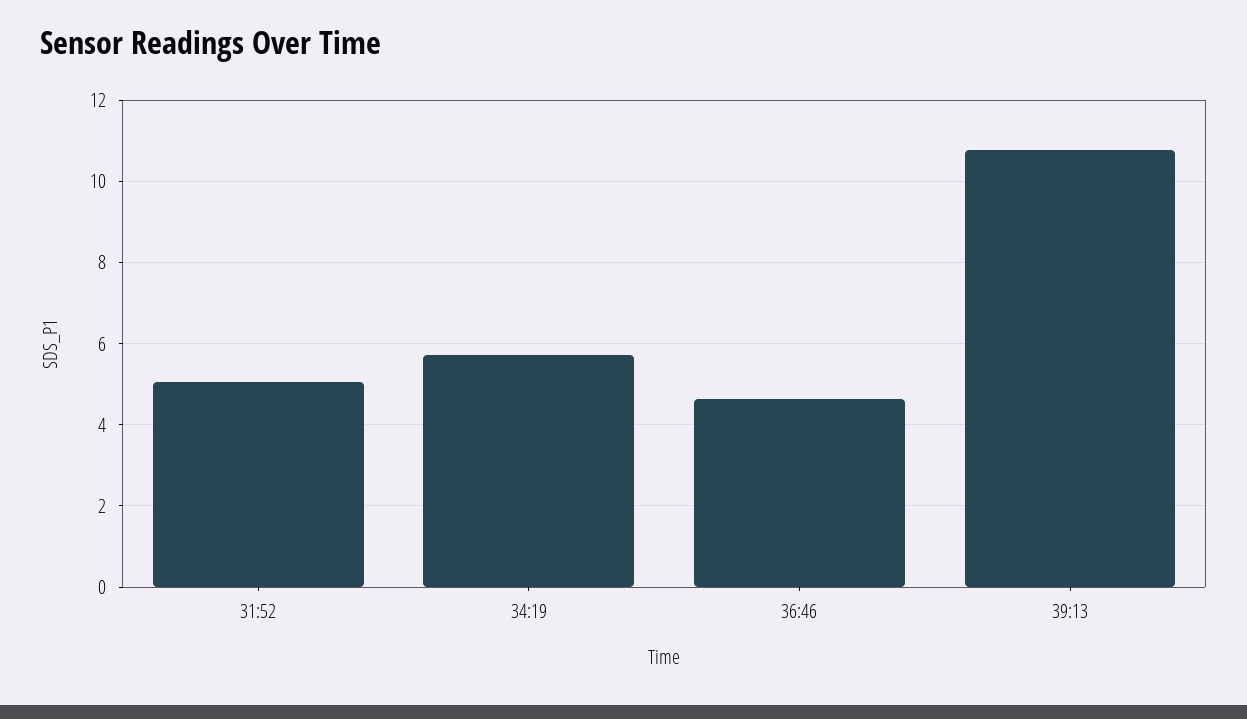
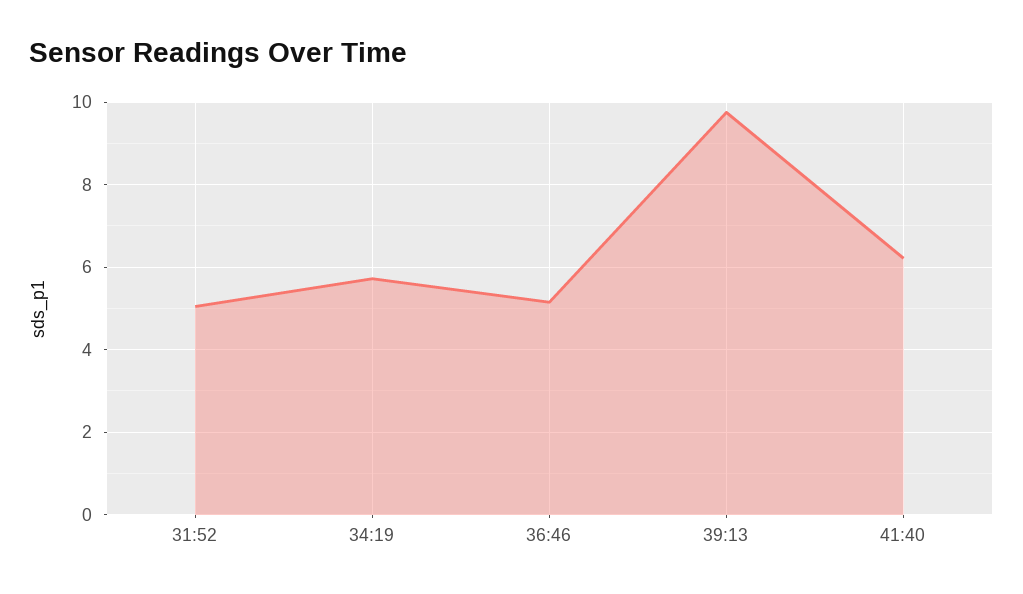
36:46: 4.6 -> 5.2
39:13: 10.8 -> 9.8
41:40: none -> 6.2

